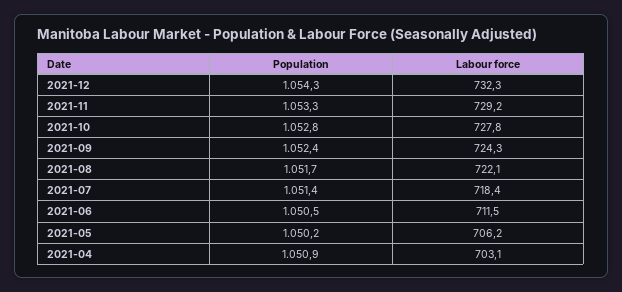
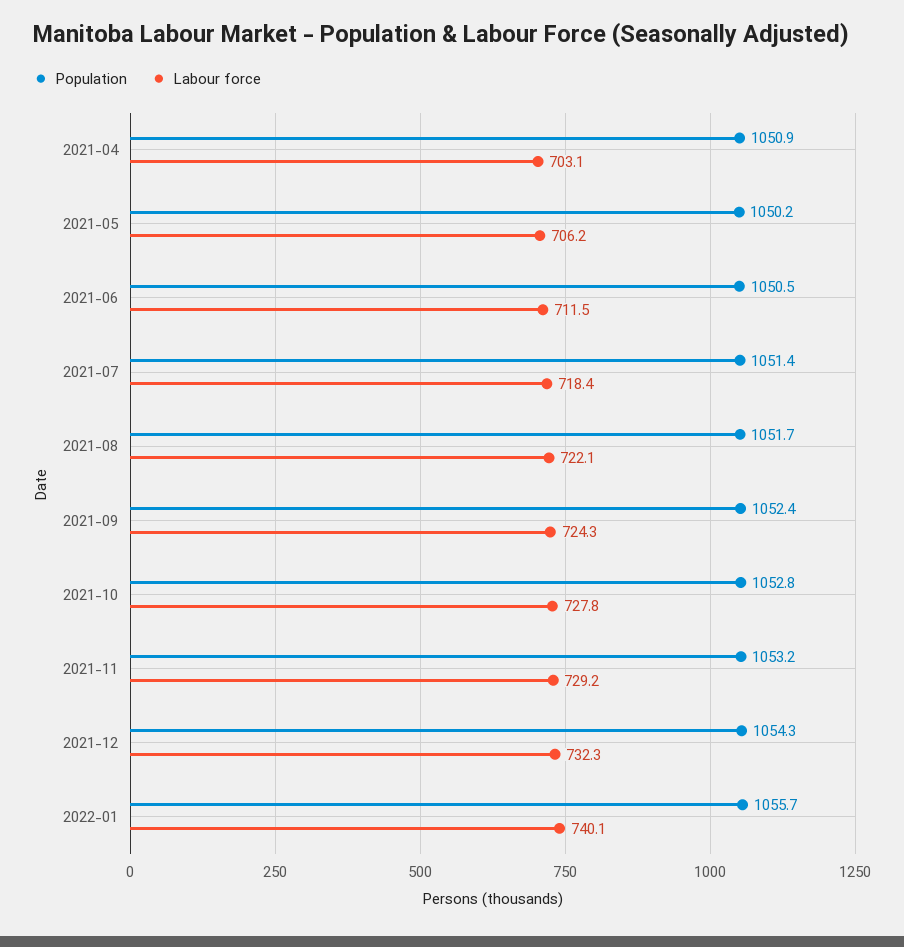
Population, 2021-11: 1053.3 -> 1053.2
Population, 2022-01: none -> 1055.7
Labour force, 2022-01: none -> 740.1

